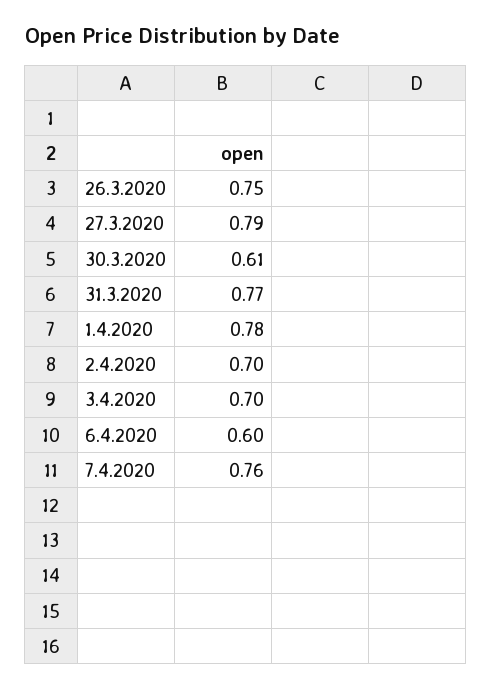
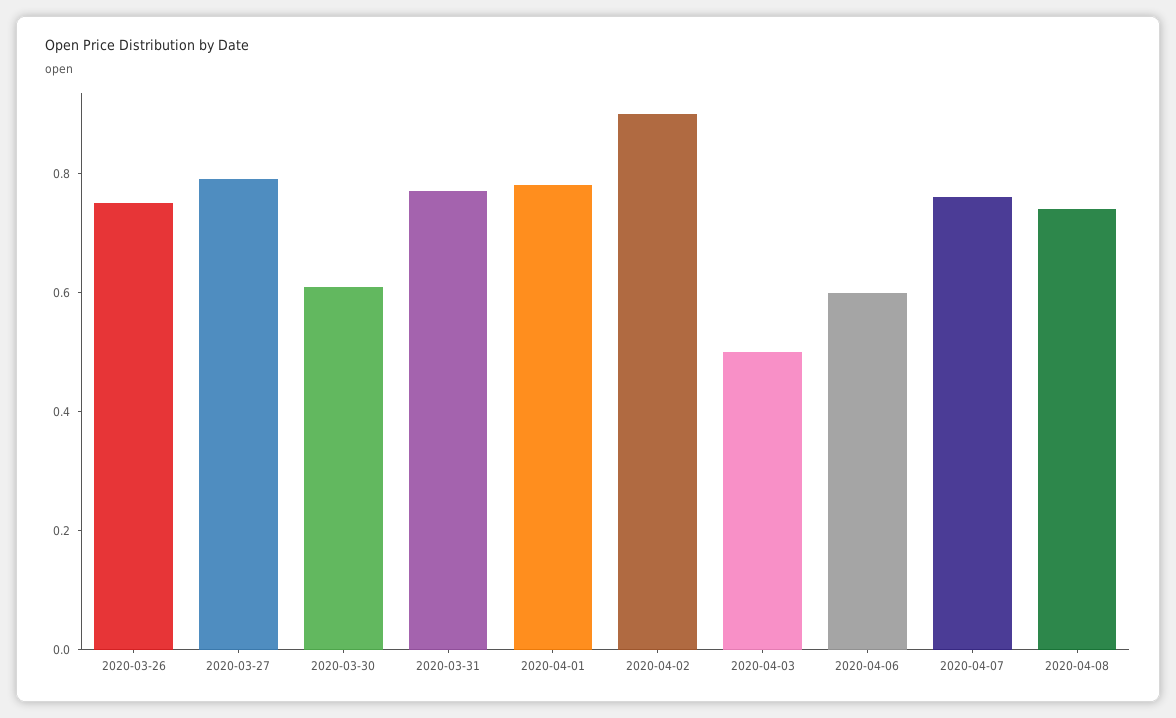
2.4.2020: 0.7 -> 0.9
3.4.2020: 0.7 -> 0.5
2020-04-08: none -> 0.75

